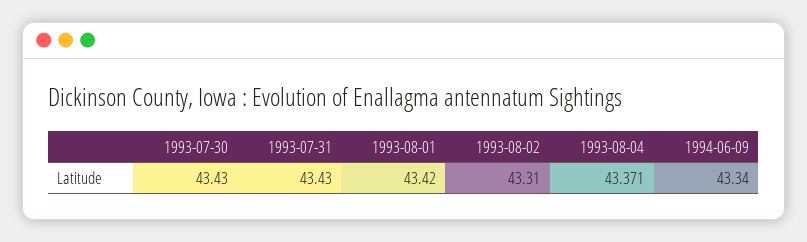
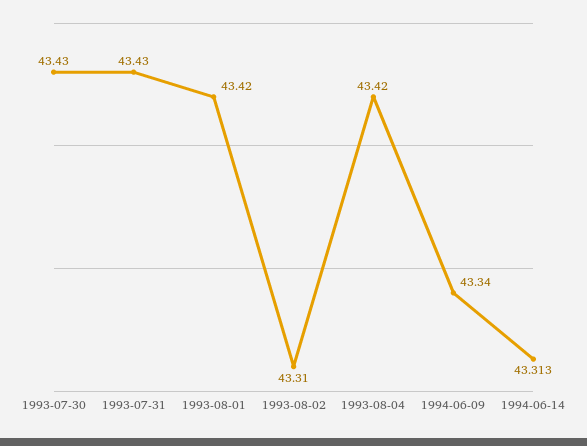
1993-08-04: 43.371 -> 43.42
1994-06-14: none -> 43.313

